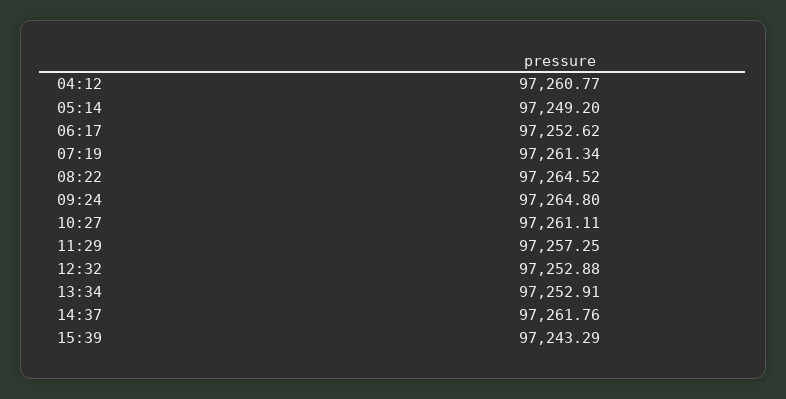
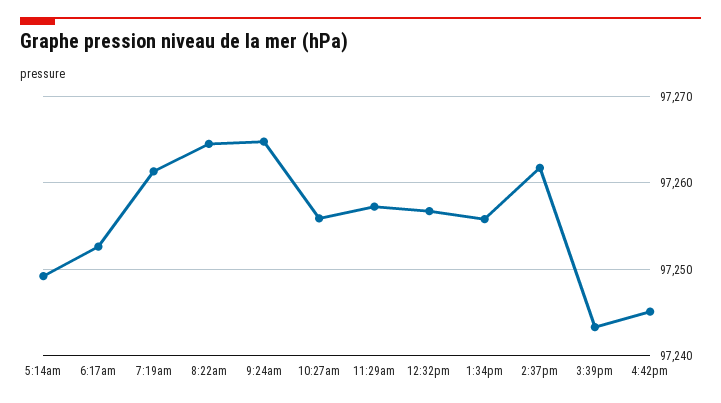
04:12: 97260.77 -> none
10:27: 97261.11 -> 97256
12:32: 97252.88 -> 97257
13:34: 97252.91 -> 97256
4:42pm: none -> 97245

